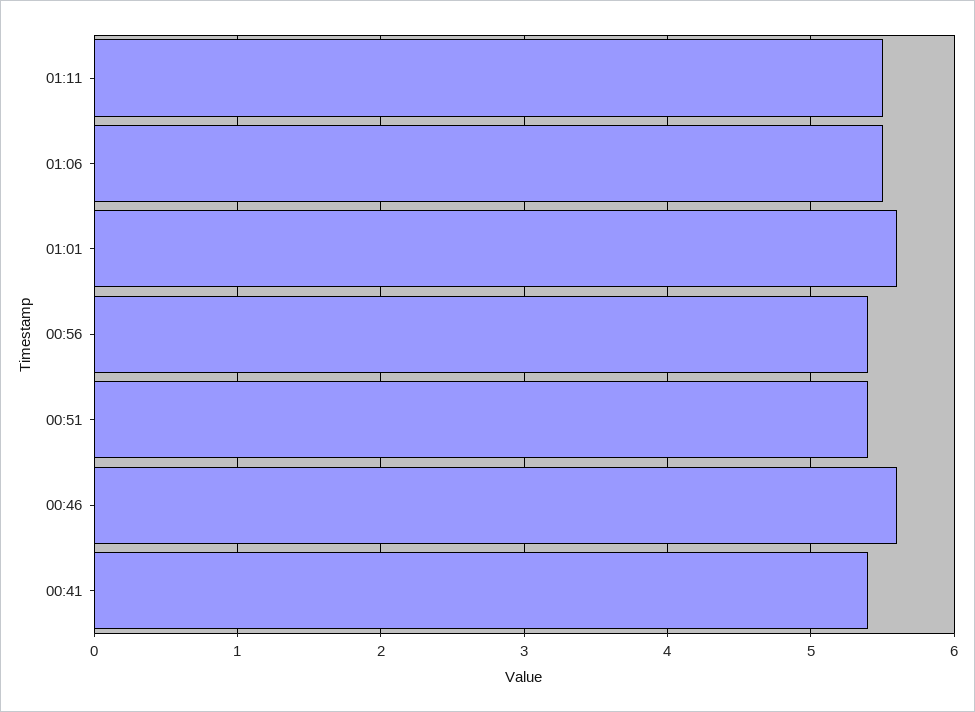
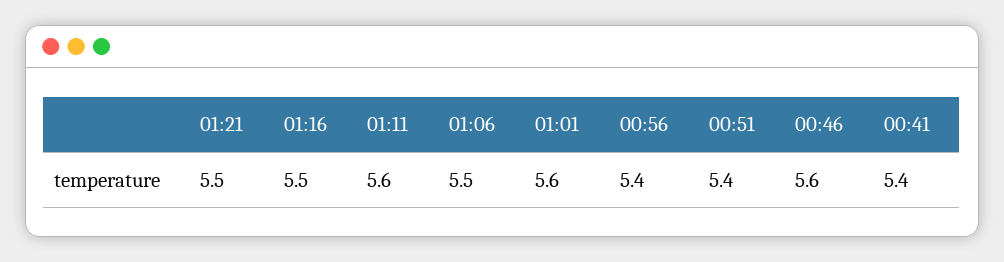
01:11: 5.5 -> 5.6
01:21: none -> 5.5
01:16: none -> 5.5

